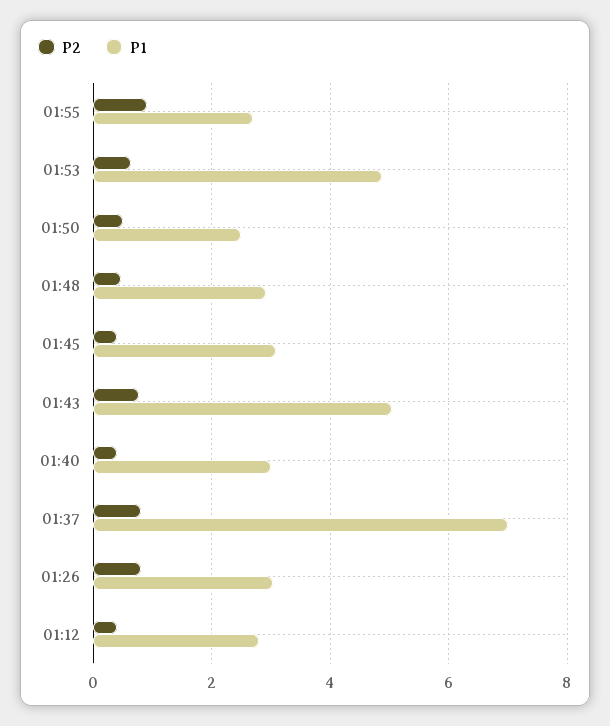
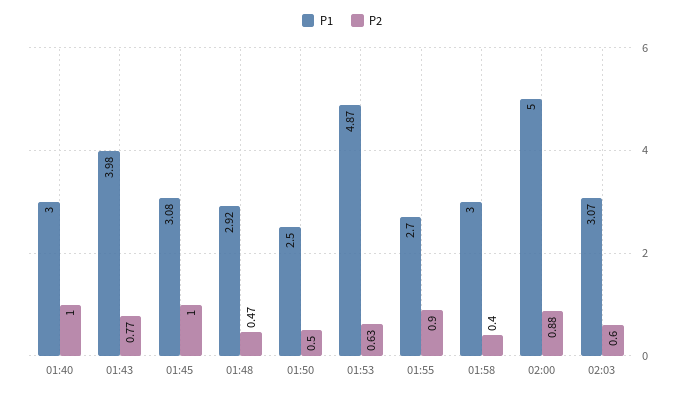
P2, 01:45: 0.4 -> 1
P1, 01:43: 5 -> 3.98
P2, 01:40: 0.4 -> 1
P2, 01:37: 0.8 -> none
P1, 01:37: 7 -> none
P2, 01:26: 0.8 -> none
P1, 01:26: 3 -> none
P2, 01:12: 0.4 -> none
P1, 01:12: 2.8 -> none
P1, 01:58: none -> 3
P2, 01:58: none -> 0.4
P1, 02:00: none -> 5
P2, 02:00: none -> 0.88
P1, 02:03: none -> 3.07
P2, 02:03: none -> 0.6

